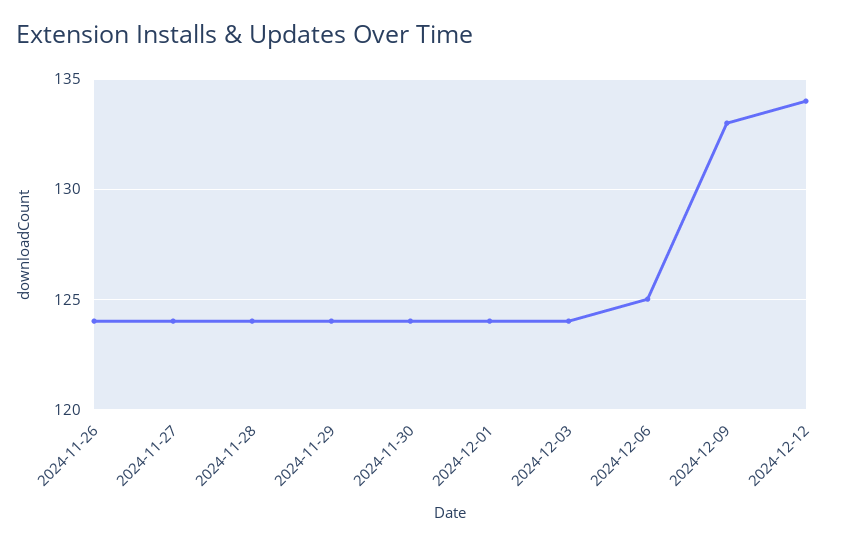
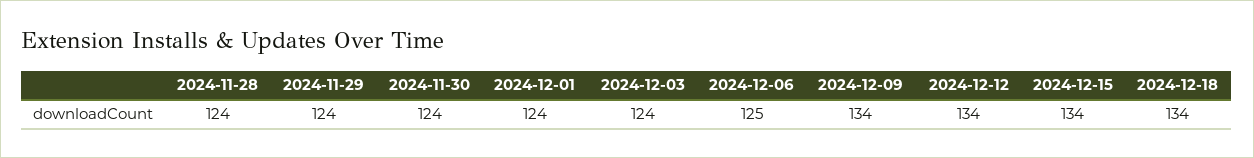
2024-11-26: 124 -> none
2024-11-27: 124 -> none
2024-12-09: 133 -> 134
2024-12-15: none -> 134
2024-12-18: none -> 134

